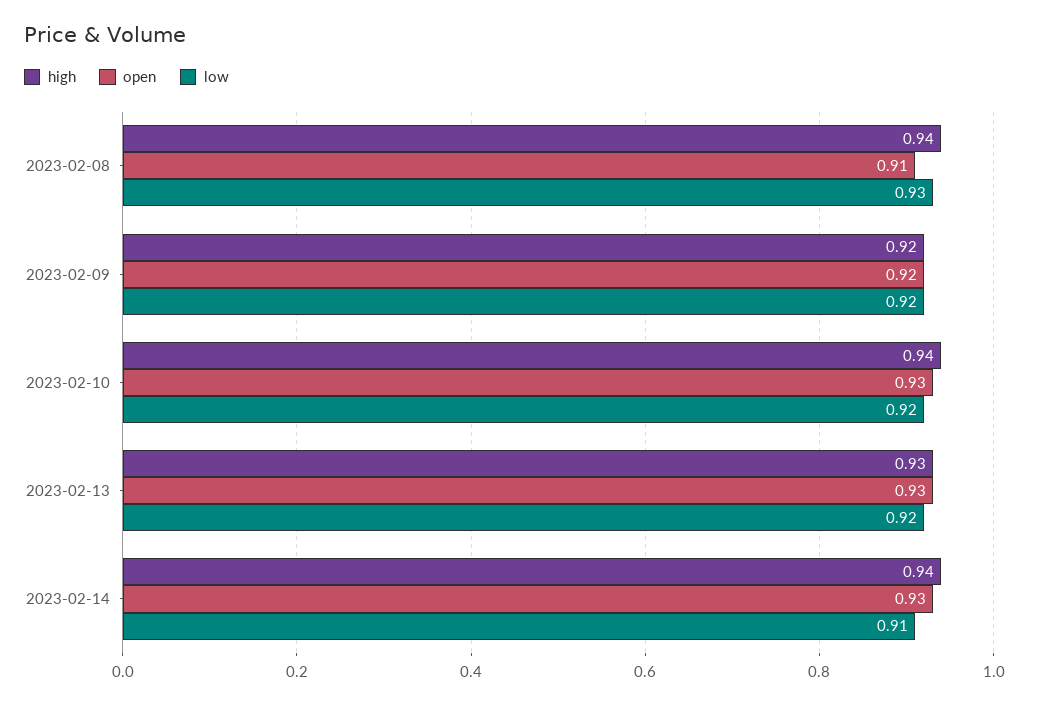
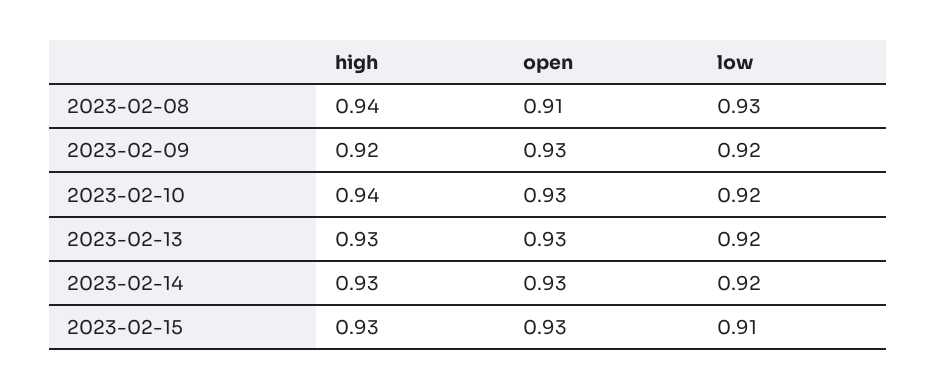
open, 2023-02-09: 0.92 -> 0.93
high, 2023-02-14: 0.94 -> 0.93
low, 2023-02-14: 0.91 -> 0.92
high, 2023-02-15: none -> 0.93
open, 2023-02-15: none -> 0.93
low, 2023-02-15: none -> 0.91

